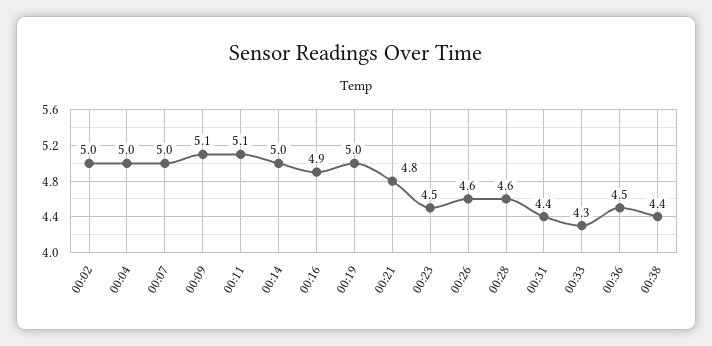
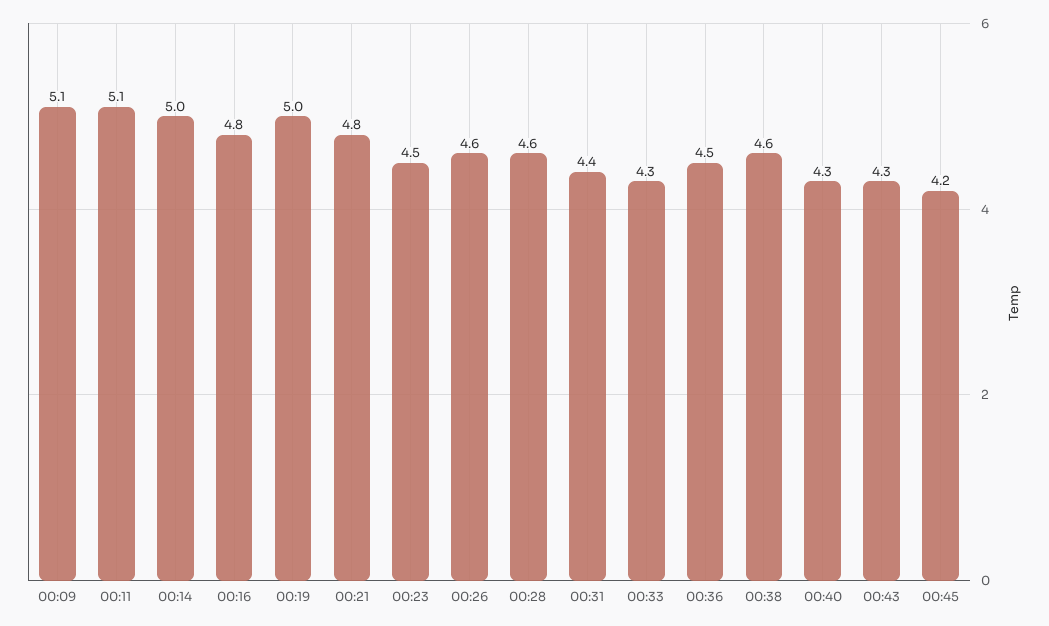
00:02: 5 -> none
00:04: 5 -> none
00:07: 5 -> none
00:16: 4.9 -> 4.8
00:38: 4.4 -> 4.6
00:40: none -> 4.3
00:43: none -> 4.3
00:45: none -> 4.2

